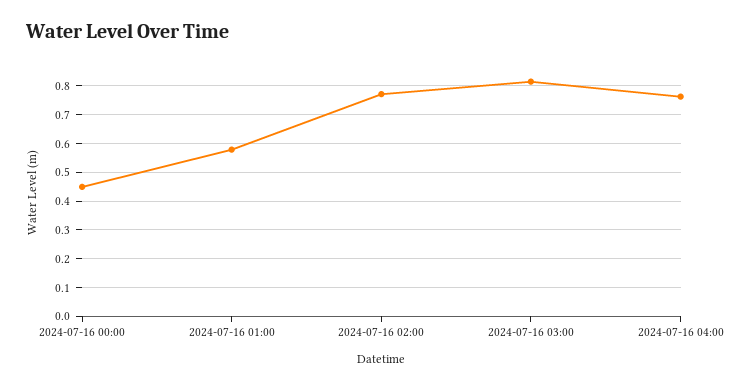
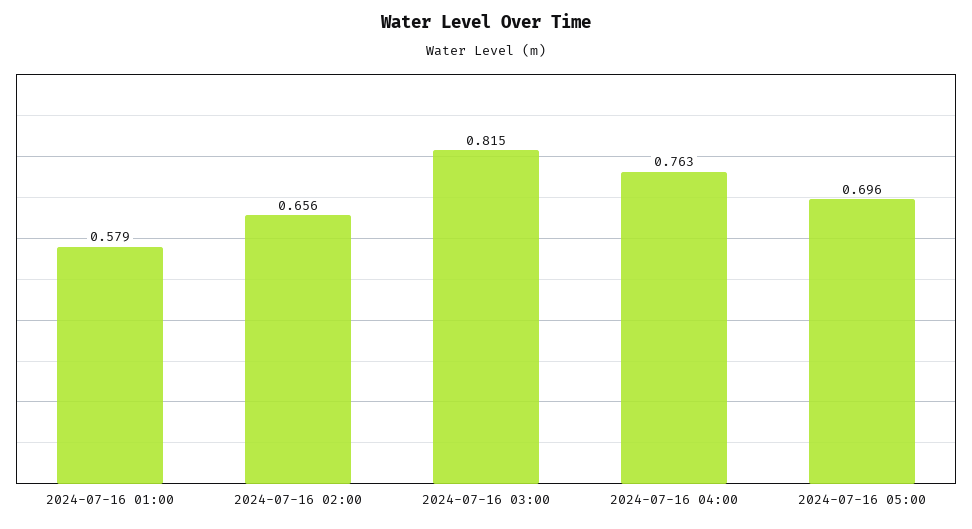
2024-07-16 00:00: 0.45 -> none
2024-07-16 02:00: 0.775 -> 0.656
2024-07-16 05:00: none -> 0.696

